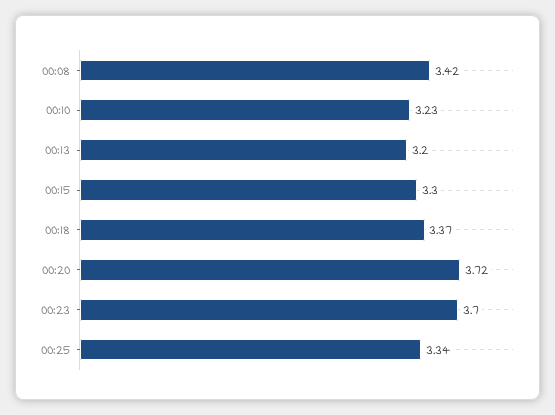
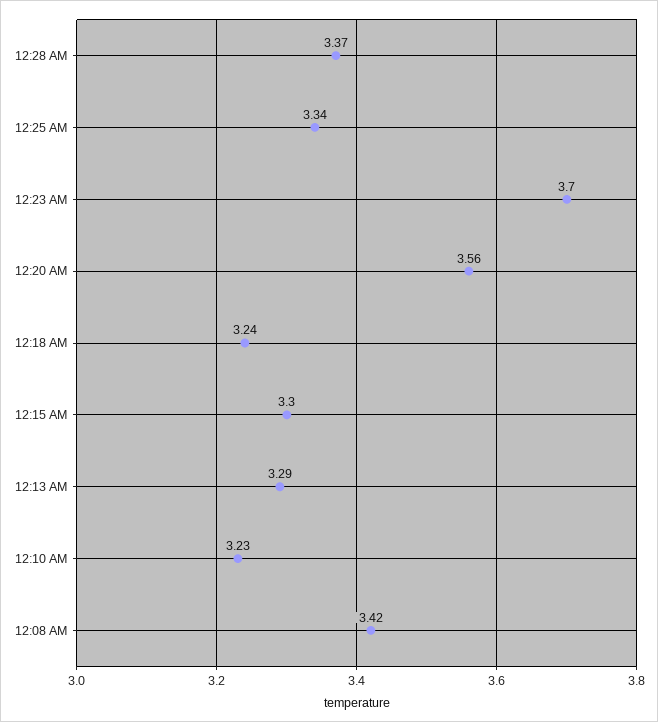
00:13: 3.2 -> 3.29
00:18: 3.37 -> 3.24
00:20: 3.72 -> 3.56
12:28 AM: none -> 3.37

